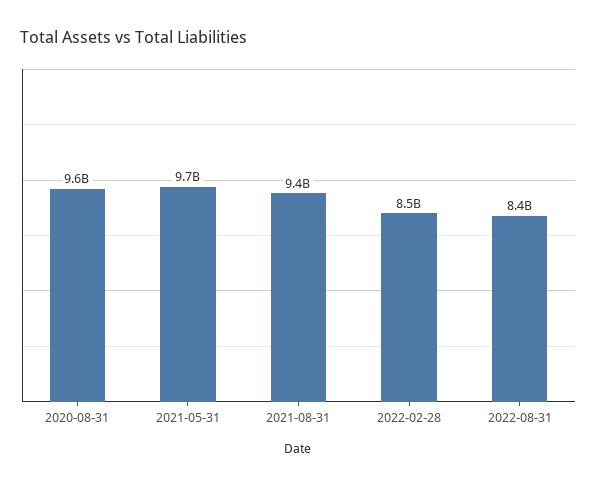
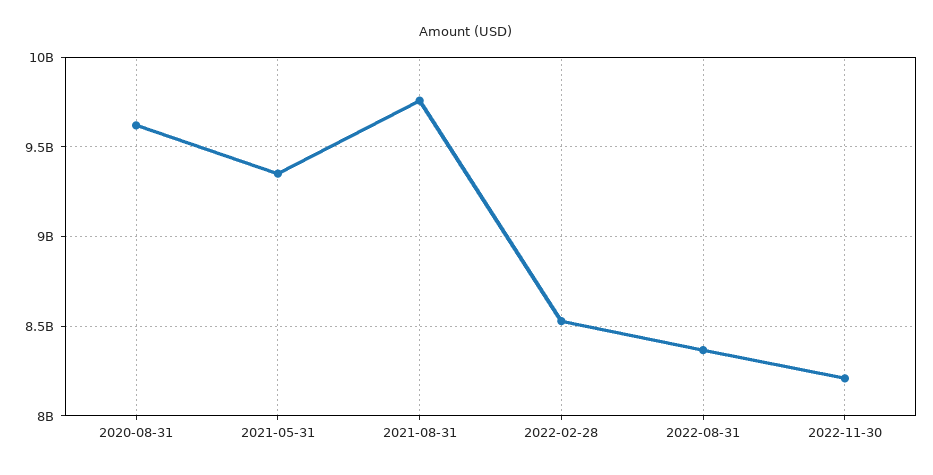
2021-05-31: 9700000000 -> 9350000000
2021-08-31: 9400000000 -> 9750000000
2022-11-30: none -> 8200000000

